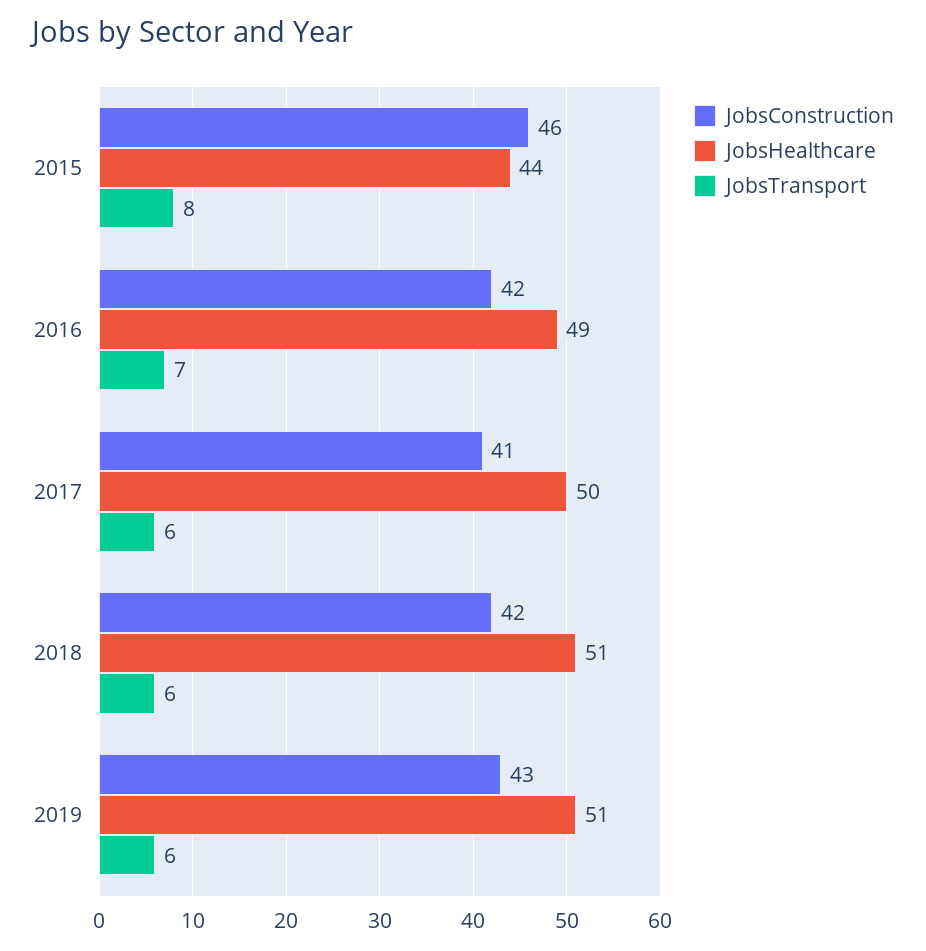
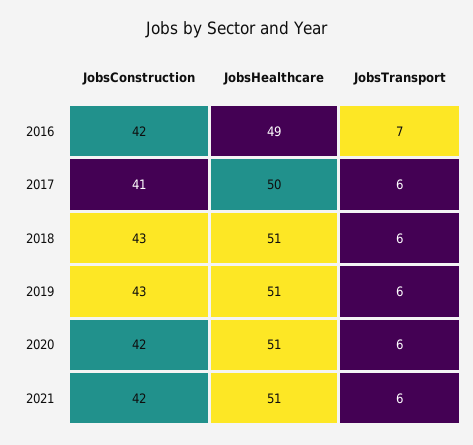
JobsConstruction, 2015: 46 -> none
JobsHealthcare, 2015: 44 -> none
JobsTransport, 2015: 8 -> none
JobsConstruction, 2018: 42 -> 43
JobsConstruction, 2020: none -> 42
JobsHealthcare, 2020: none -> 51
JobsTransport, 2020: none -> 6
JobsConstruction, 2021: none -> 42
JobsHealthcare, 2021: none -> 51
JobsTransport, 2021: none -> 6

